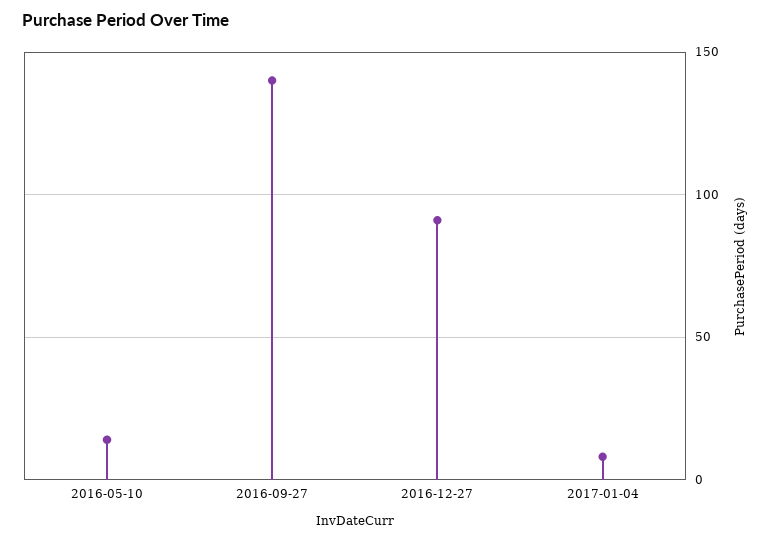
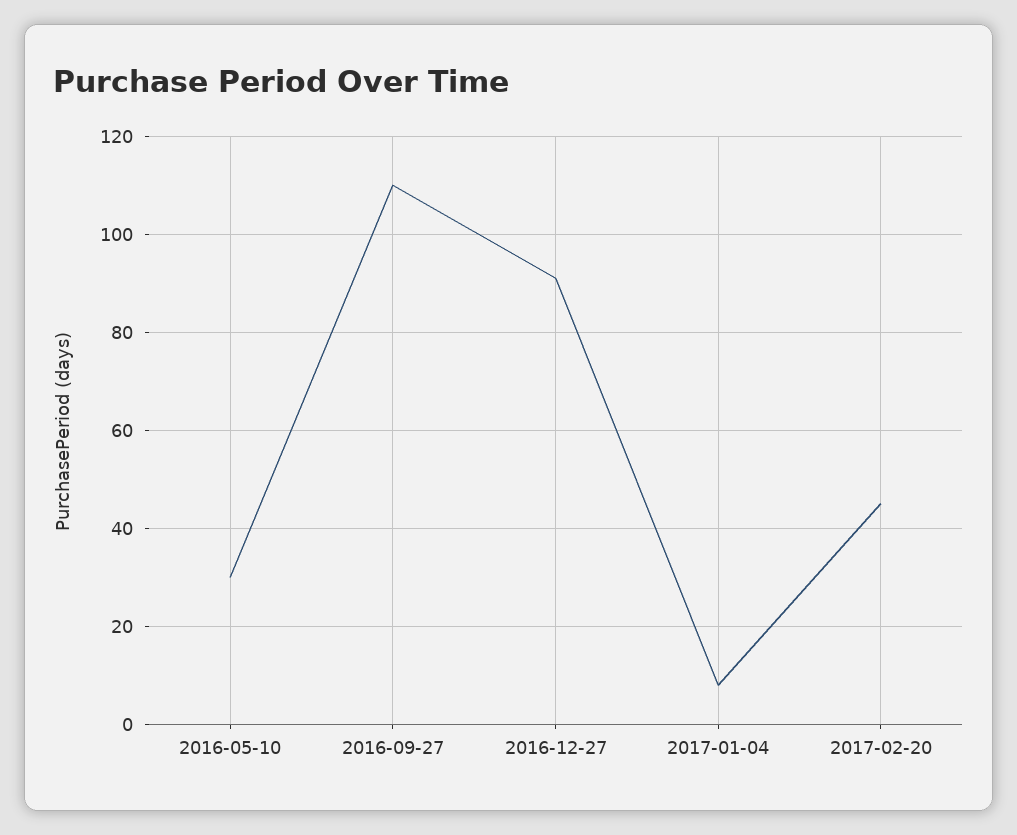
2016-05-10: 15 -> 30
2016-09-27: 140 -> 110
2017-02-20: none -> 45

